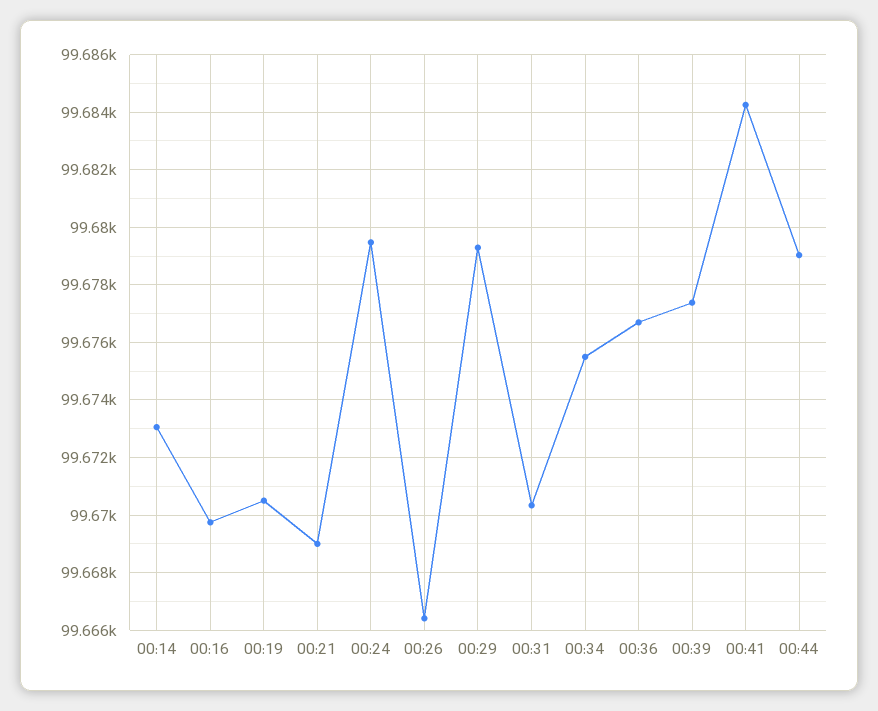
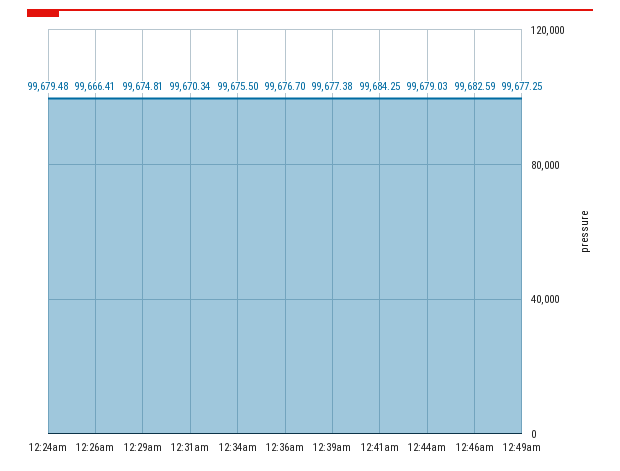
00:14: 99673 -> none
00:16: 99669.75 -> none
00:19: 99670.5 -> none
00:21: 99669 -> none
00:29: 99679.25 -> 99674.81
12:46am: none -> 99682.59
12:49am: none -> 99677.25

